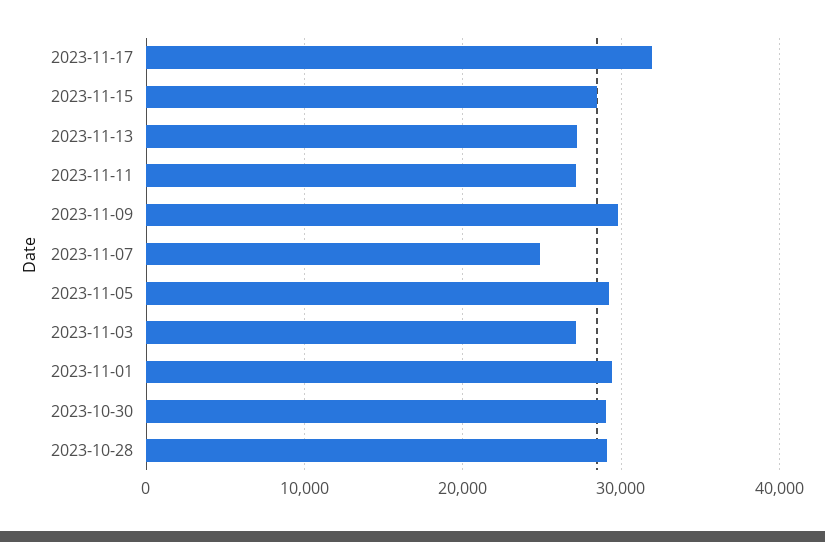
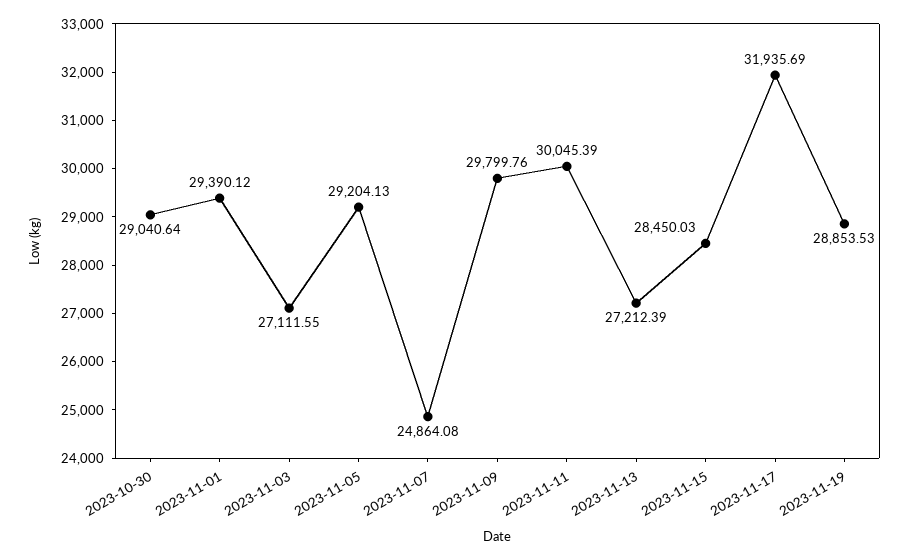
2023-11-11: 27000 -> 30045.39
2023-10-28: 29000 -> none
2023-11-19: none -> 28853.53

